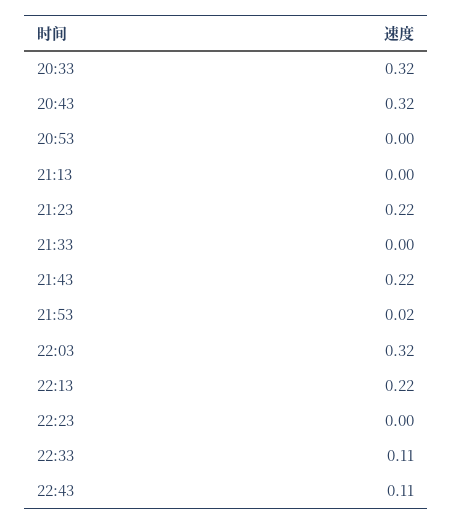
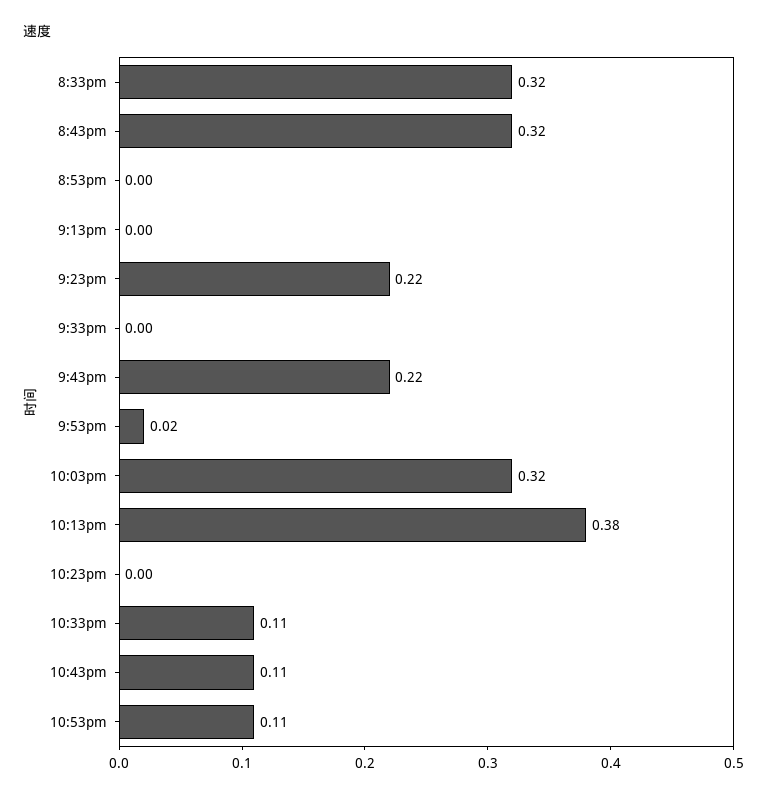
22:13: 0.22 -> 0.38
10:53pm: none -> 0.11

